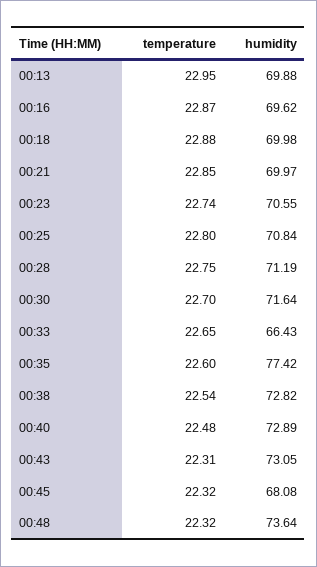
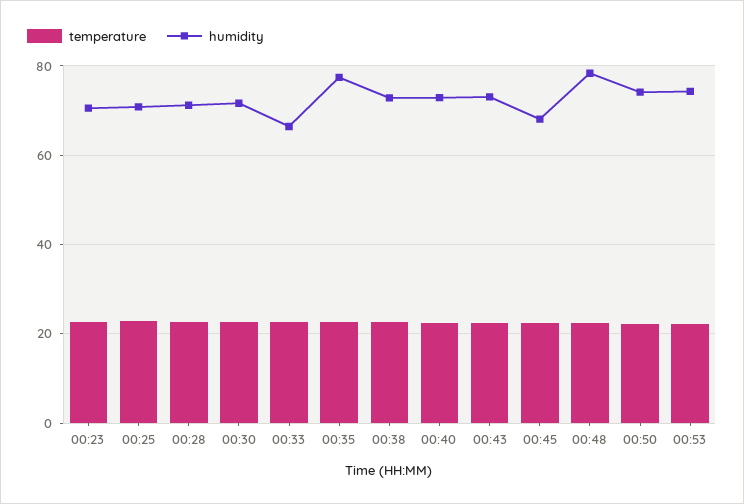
temperature, 00:13: 22.95 -> none
humidity, 00:13: 69.88 -> none
temperature, 00:16: 22.87 -> none
humidity, 00:16: 69.62 -> none
temperature, 00:18: 22.88 -> none
humidity, 00:18: 69.98 -> none
temperature, 00:21: 22.85 -> none
humidity, 00:21: 69.97 -> none
humidity, 00:48: 73.64 -> 78
temperature, 00:50: none -> 22
humidity, 00:50: none -> 74
temperature, 00:53: none -> 22
humidity, 00:53: none -> 74

